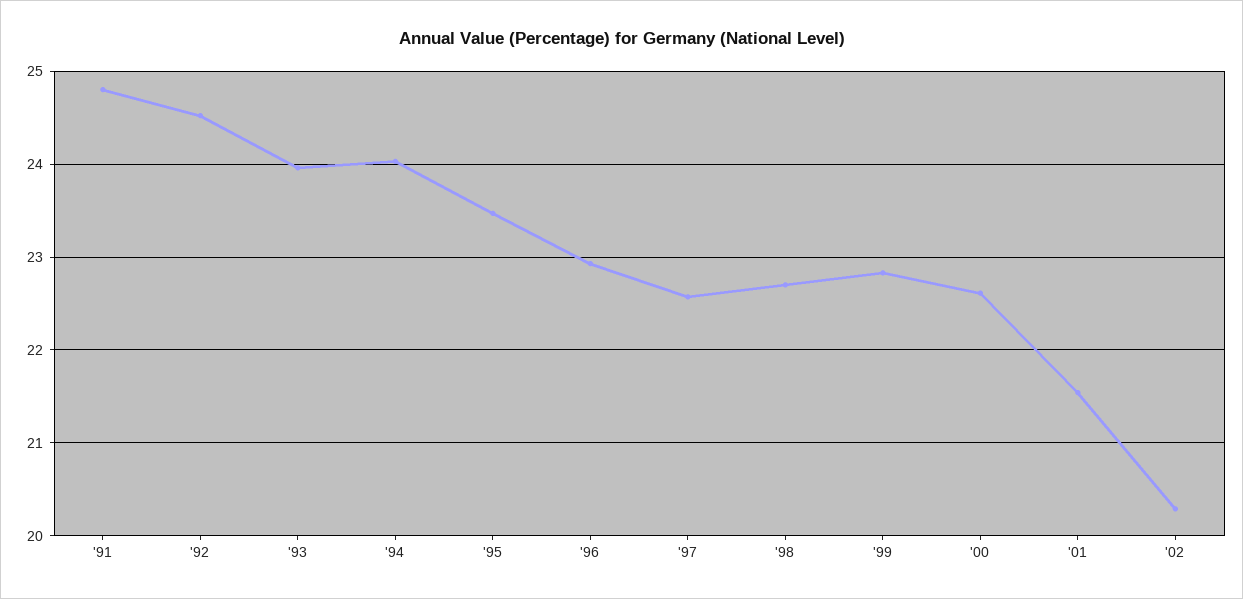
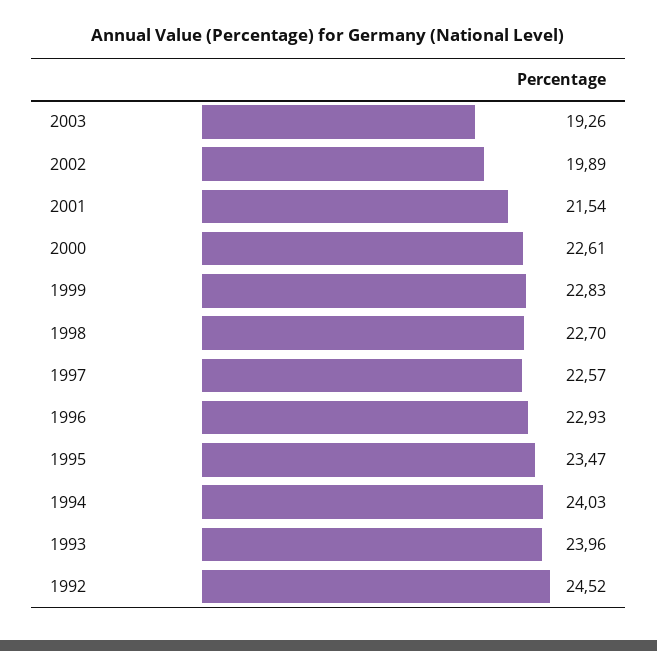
'91: 24.8 -> none
'02: 20.3 -> 19.89
2003: none -> 19.26

